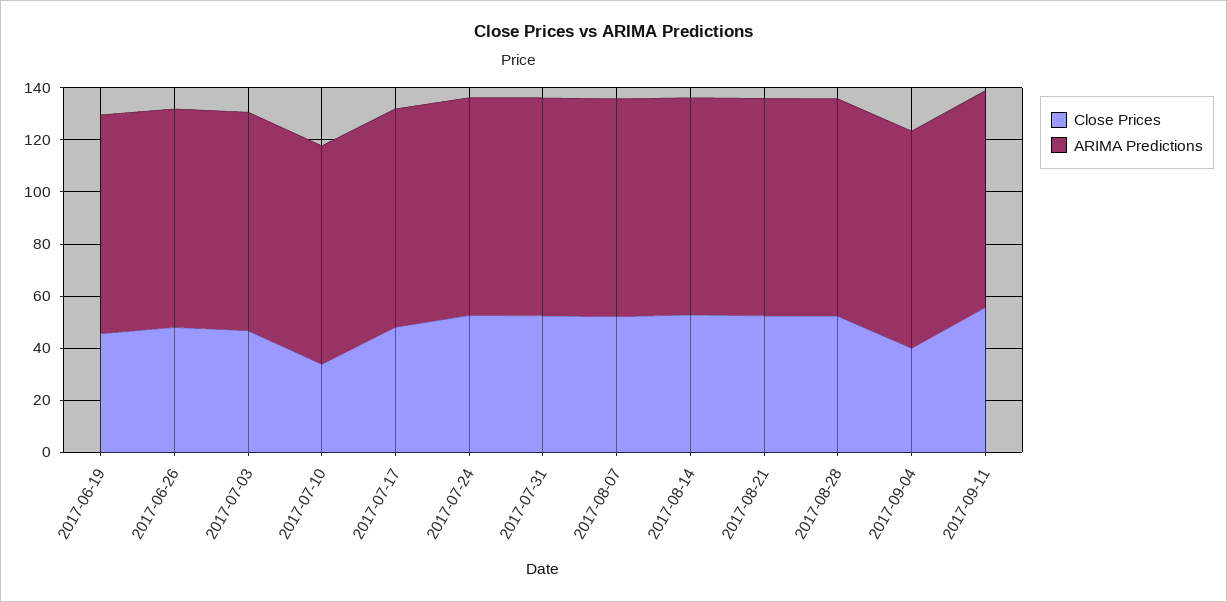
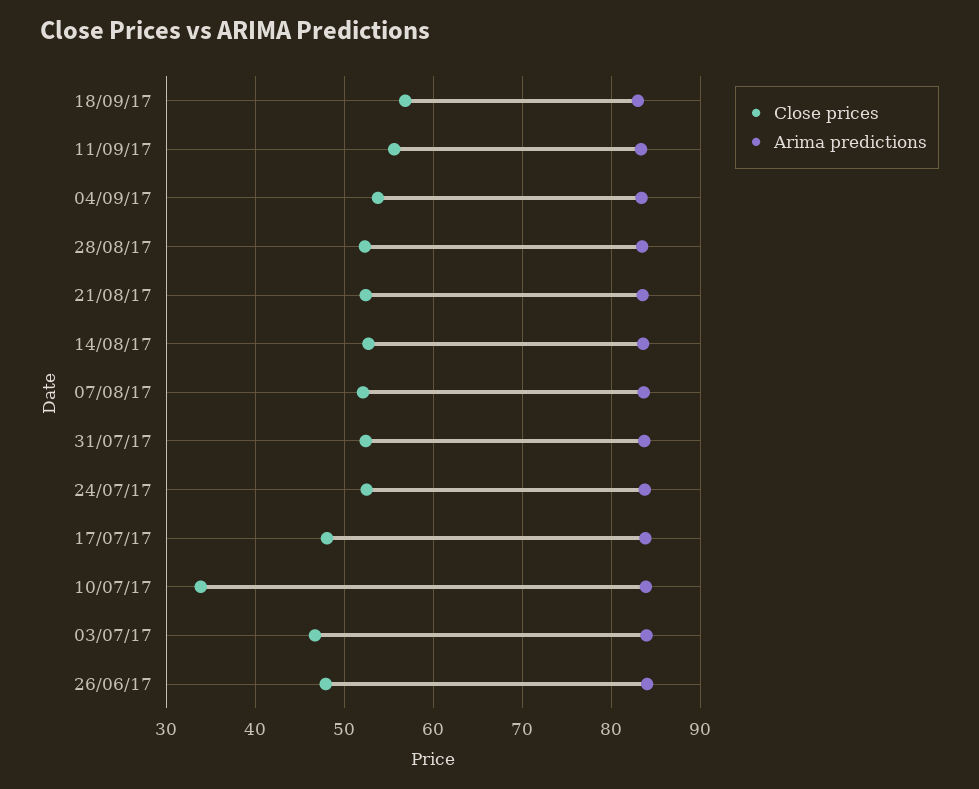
Close Prices, 2017-06-19: 45 -> none
ARIMA Predictions, 2017-06-19: 85 -> none
Close Prices, 2017-09-04: 40 -> 54
Close Prices, 18/09/17: none -> 57
ARIMA Predictions, 18/09/17: none -> 83

